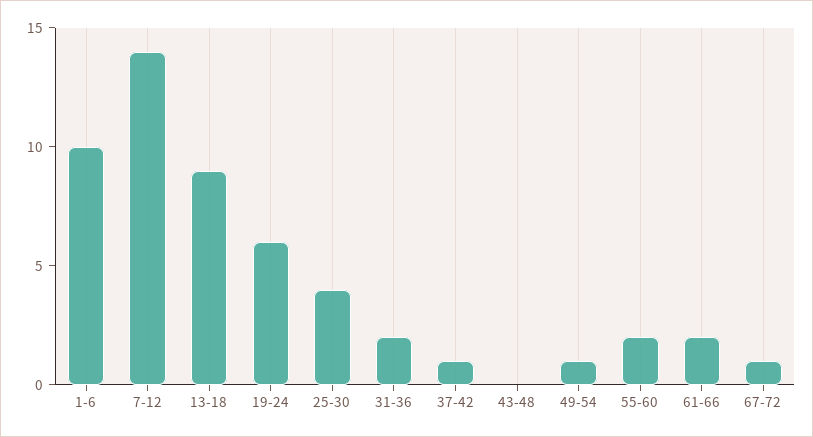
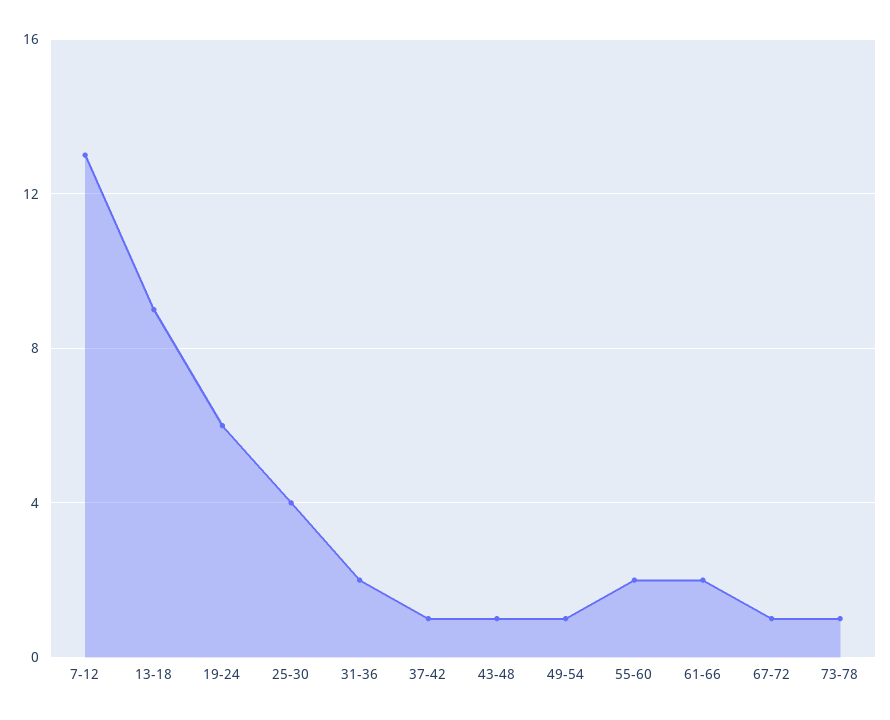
1-6: 10 -> none
7-12: 14 -> 13
43-48: 0 -> 1
73-78: none -> 1

